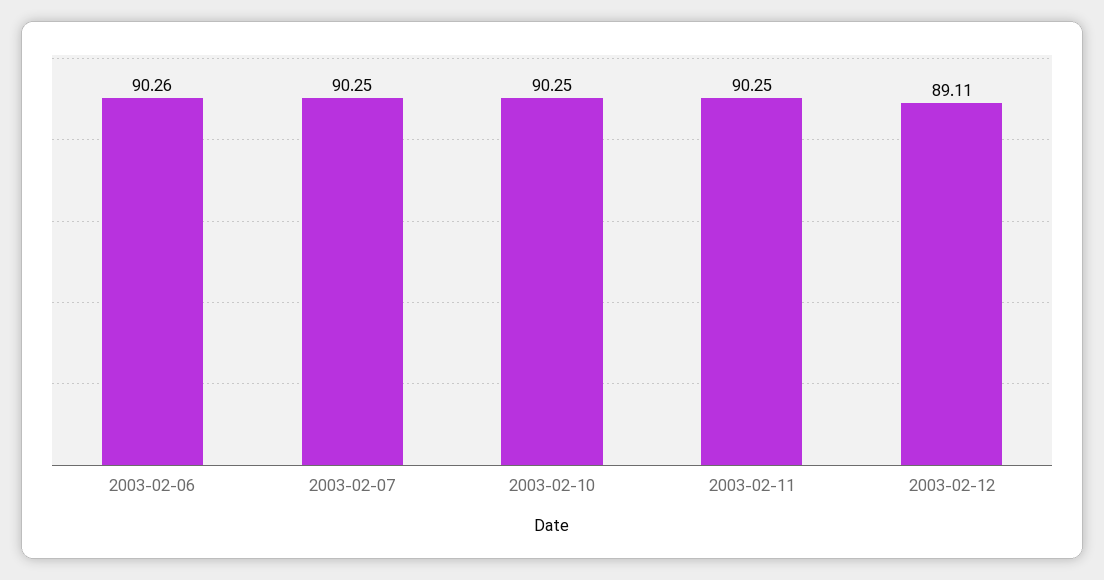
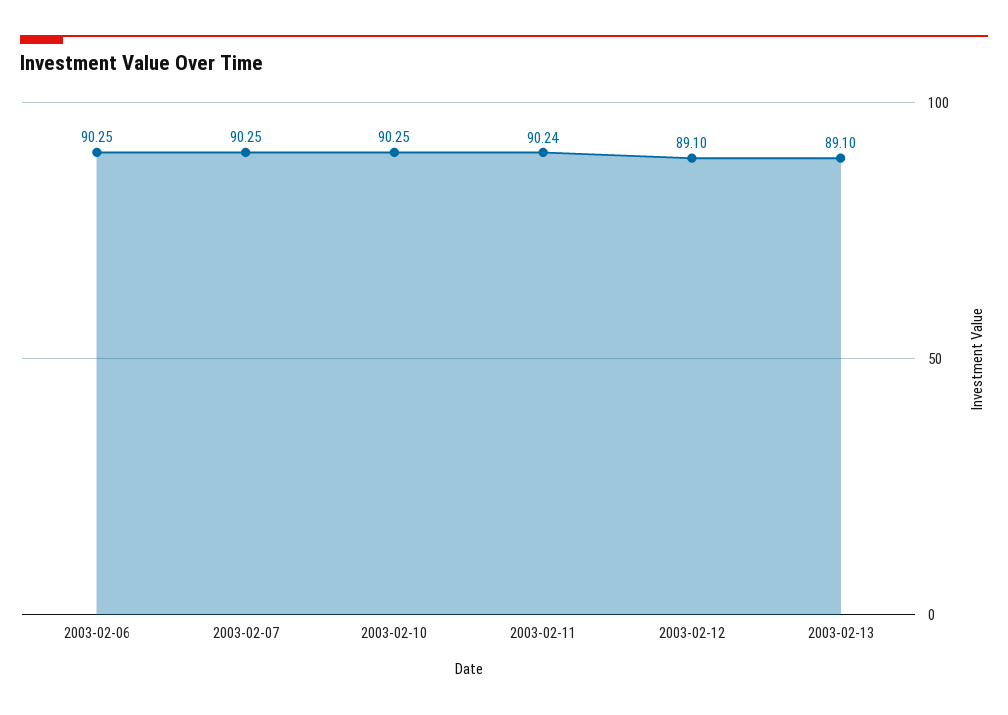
2003-02-06: 90.26 -> 90.25
2003-02-11: 90.25 -> 90.24
2003-02-12: 89.11 -> 89.1
2003-02-13: none -> 89.1

